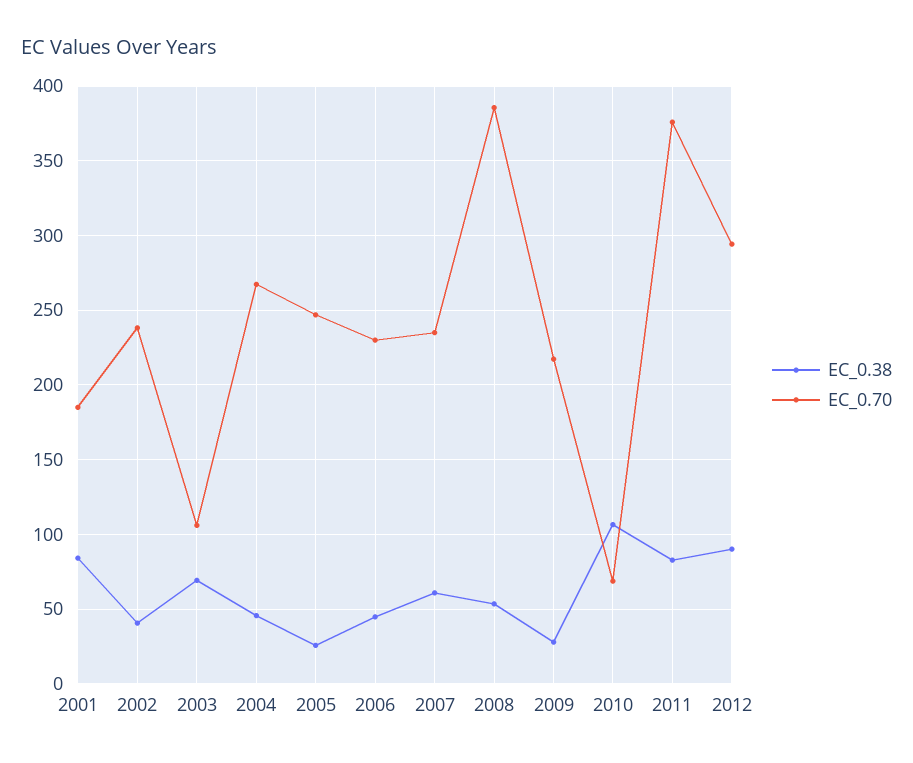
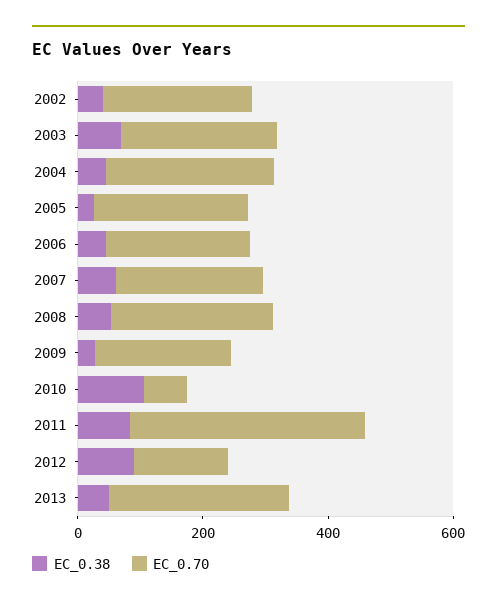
EC_0.38, 2001: 85 -> none
EC_0.70, 2001: 185 -> none
EC_0.70, 2003: 105 -> 250
EC_0.70, 2008: 385 -> 250
EC_0.70, 2012: 295 -> 150
EC_0.38, 2013: none -> 50
EC_0.70, 2013: none -> 300

